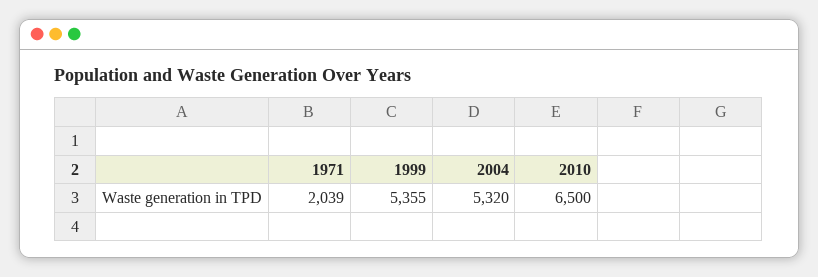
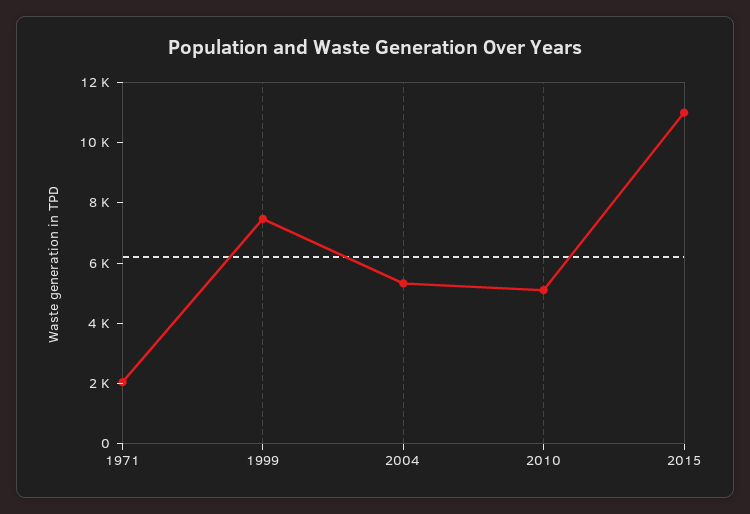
1999: 5355 -> 7500
2010: 6500 -> 5000
2015: none -> 11000

